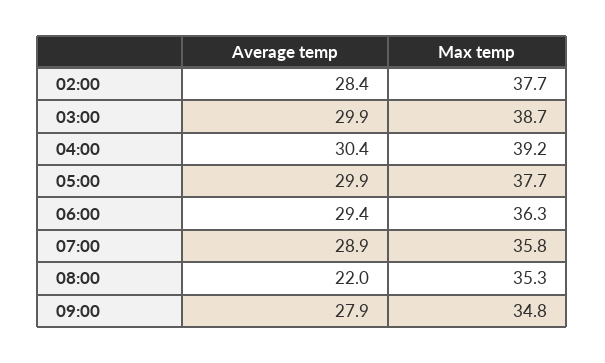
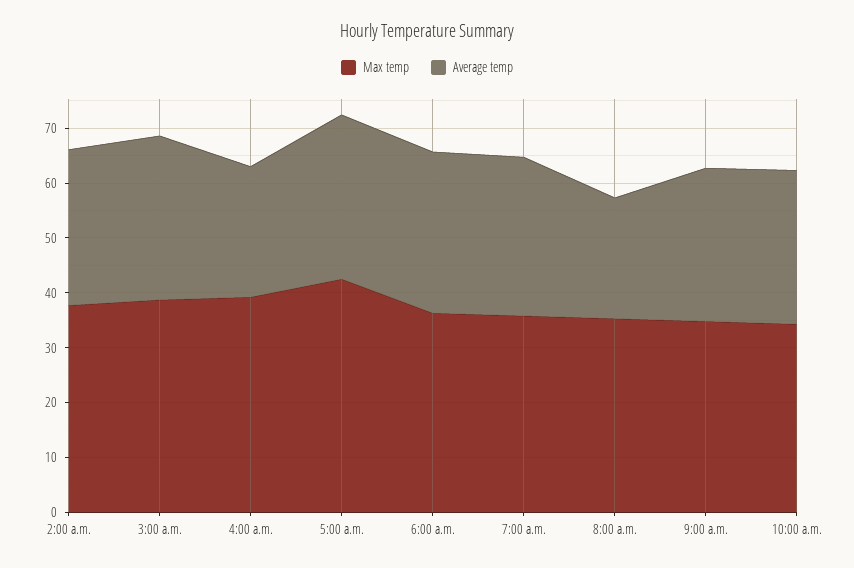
Average temp, 04:00: 30.4 -> 24
Max temp, 05:00: 37.7 -> 42
Max temp, 10:00 a.m.: none -> 34
Average temp, 10:00 a.m.: none -> 28

